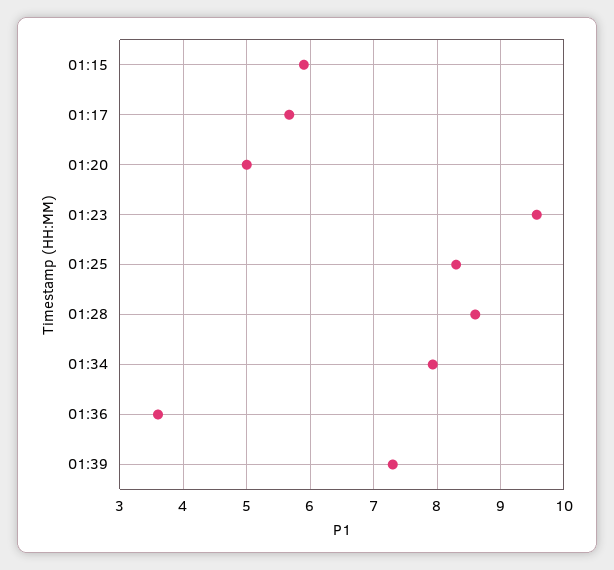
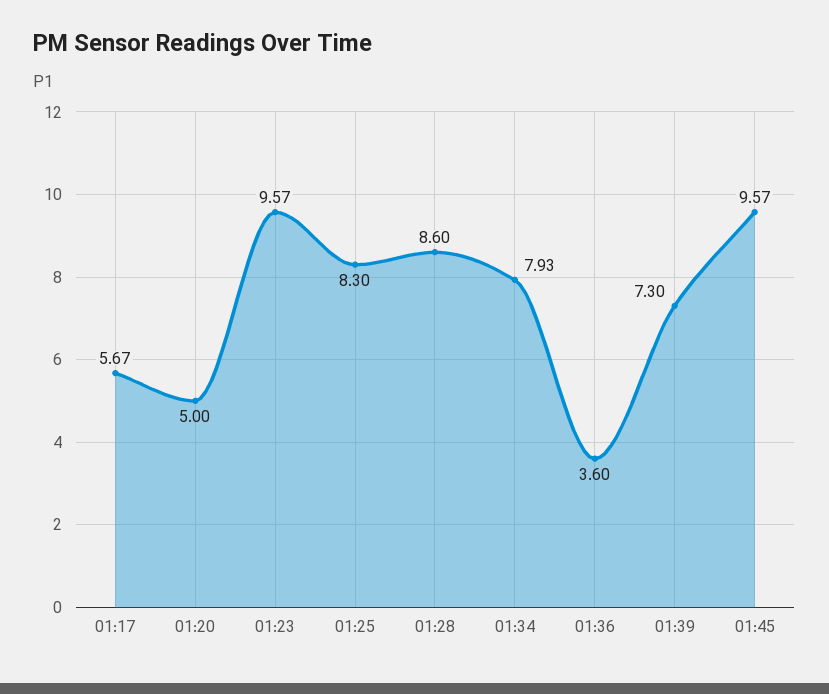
01:15: 5.9 -> none
01:45: none -> 9.57

